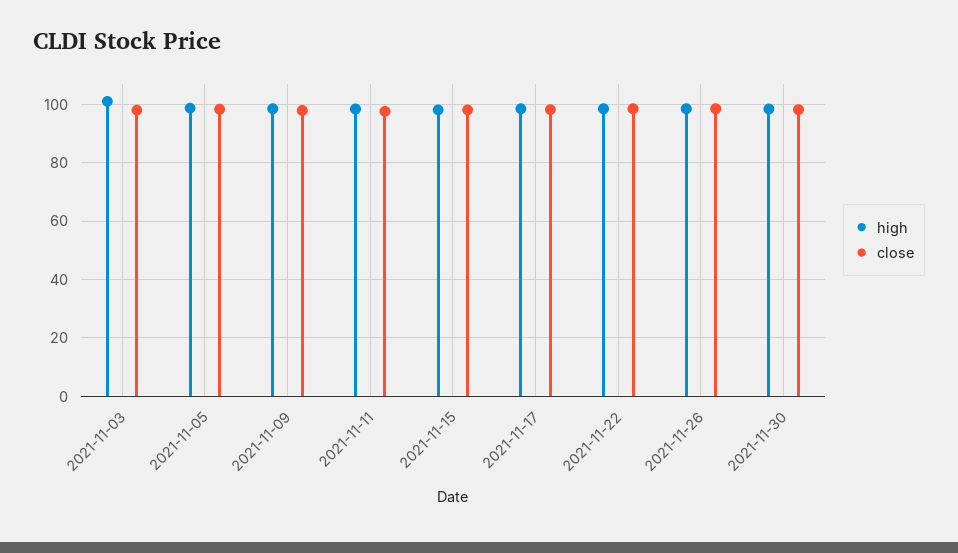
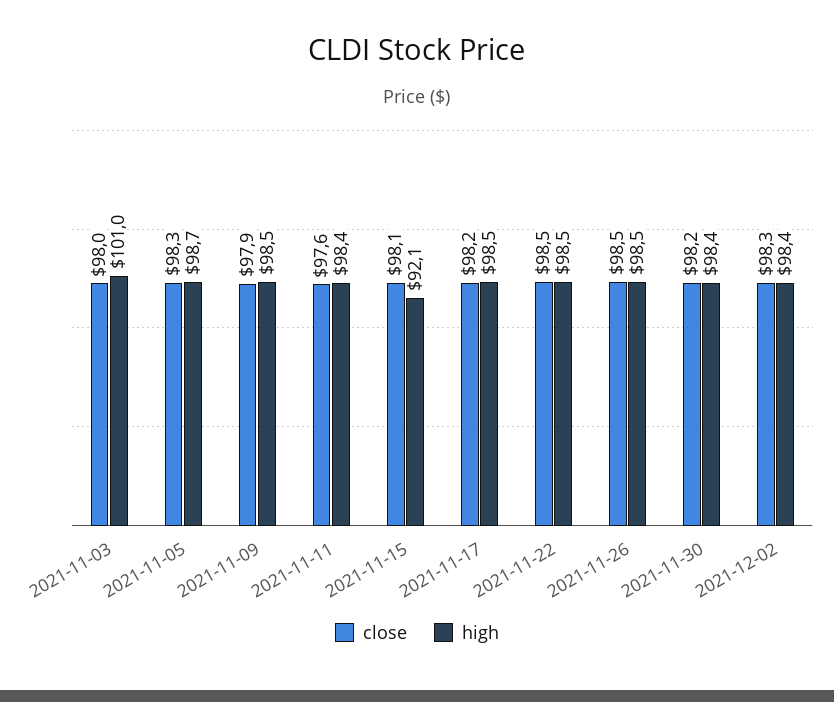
high, 2021-11-15: 97.5 -> 92.1
close, 2021-12-02: none -> 98.3
high, 2021-12-02: none -> 98.4

